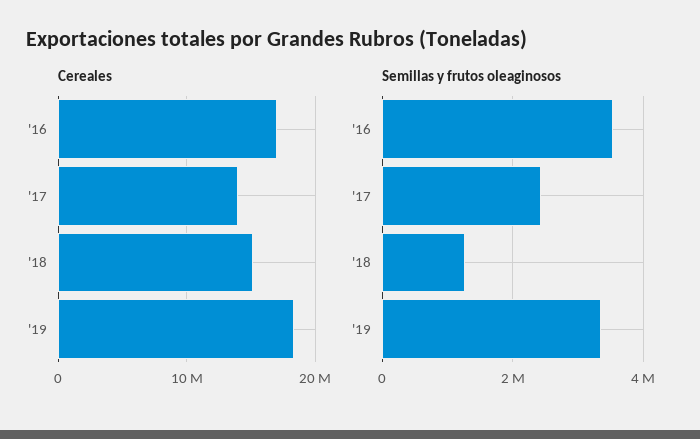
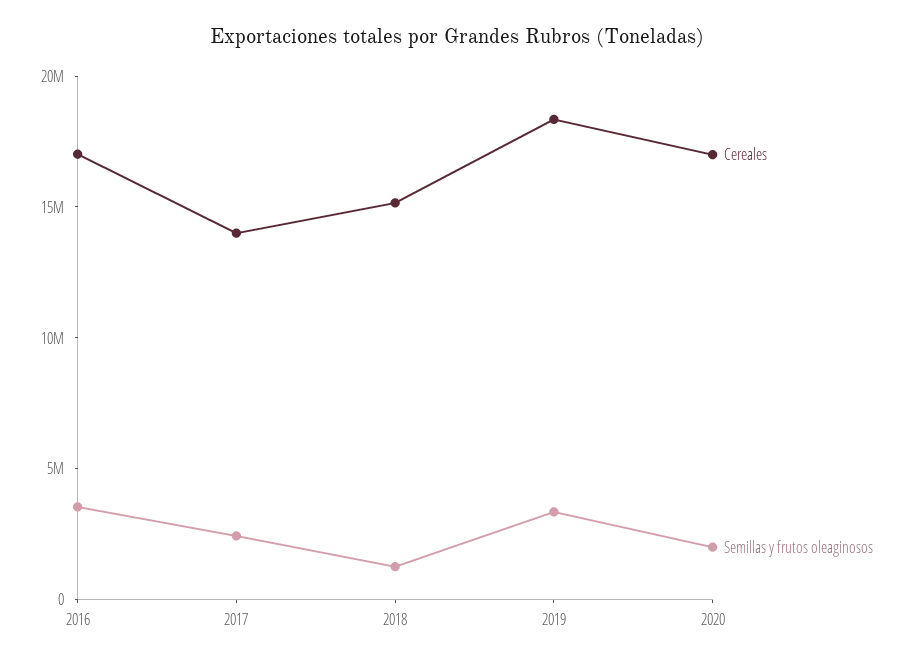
Cereales, 2020: none -> 17000000
Semillas y frutos oleaginosos, 2020: none -> 2000000

